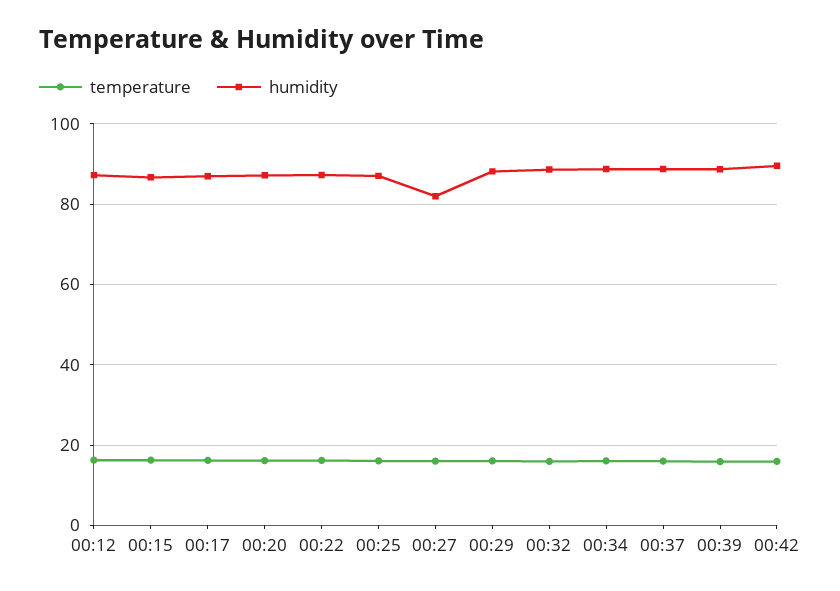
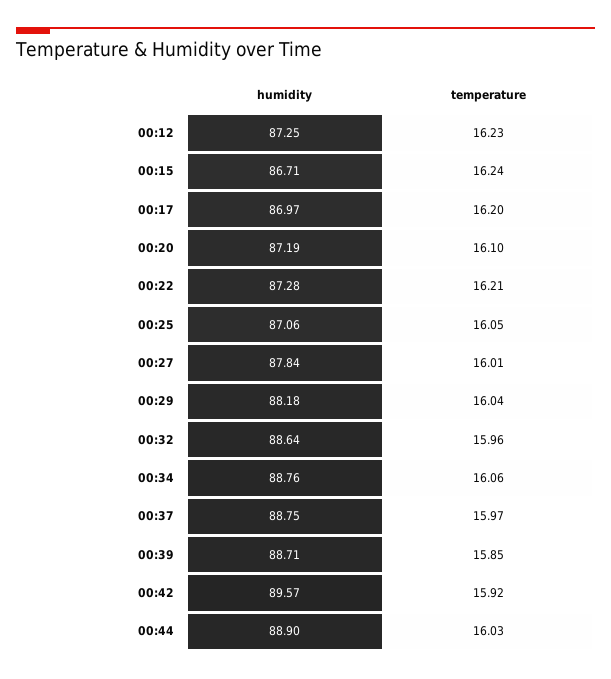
humidity, 00:27: 82 -> 87.84
humidity, 00:44: none -> 88.9
temperature, 00:44: none -> 16.03

